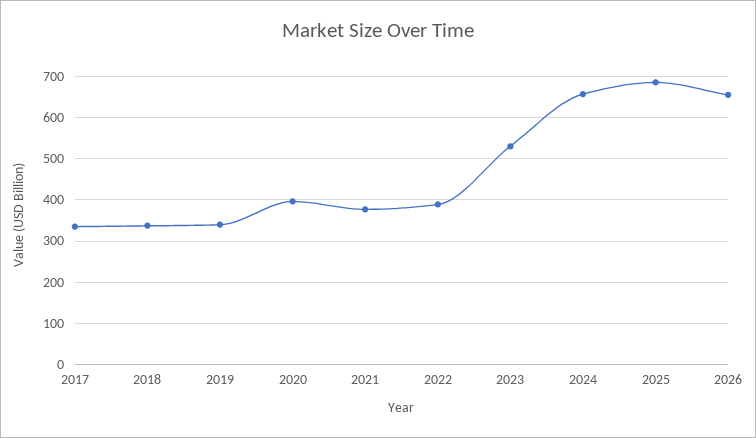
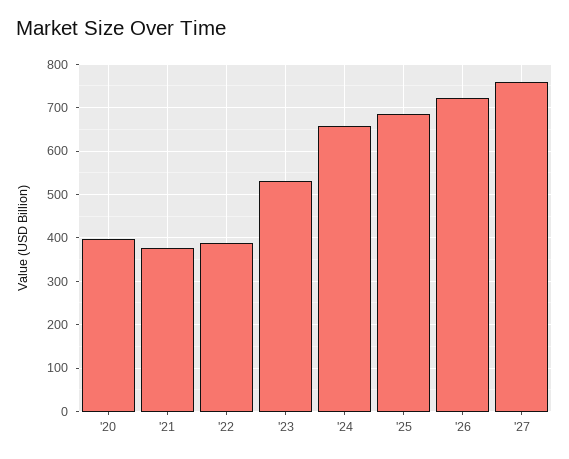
2017: 340 -> none
2018: 340 -> none
2019: 340 -> none
2026: 660 -> 720
'27: none -> 760

